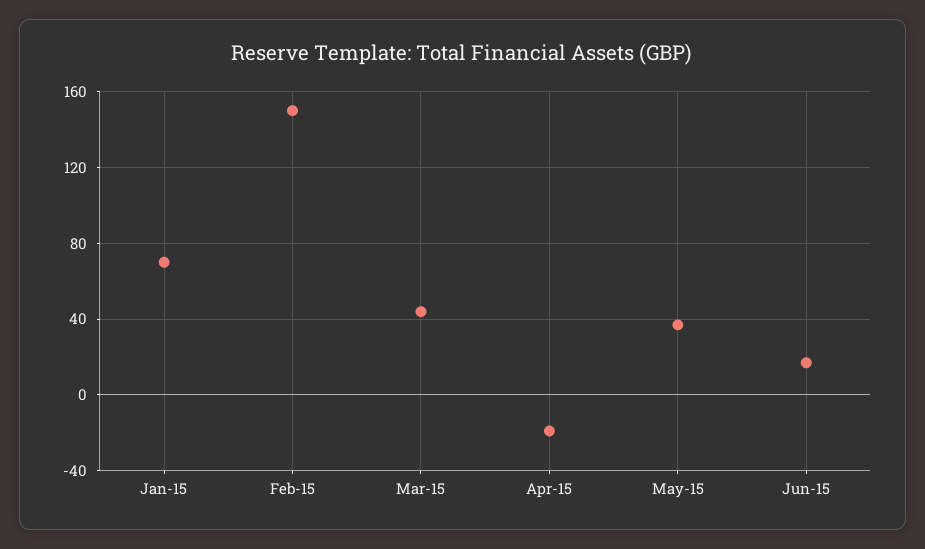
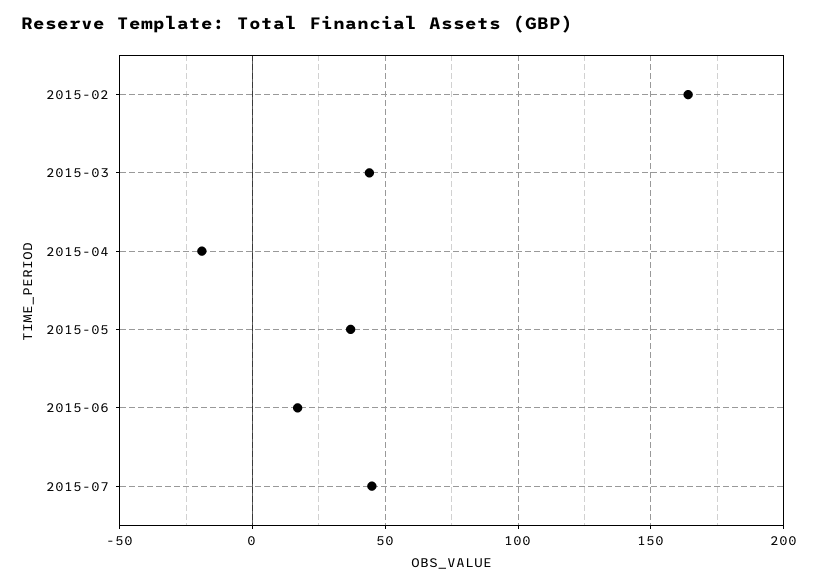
Jan-15: 70 -> none
Feb-15: 150 -> 165
2015-07: none -> 45

